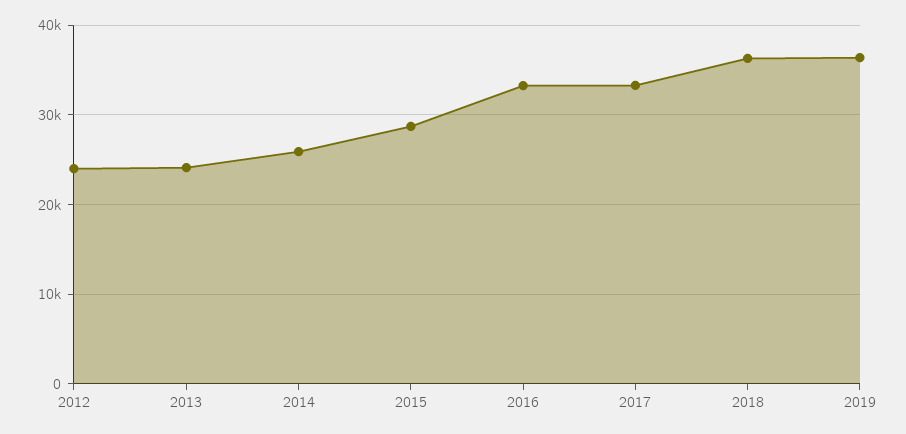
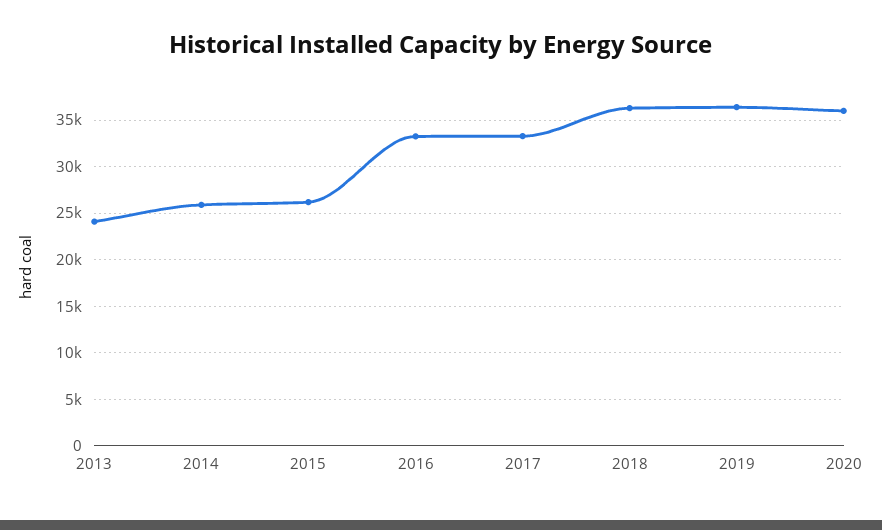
2012: 24000 -> none
2015: 29000 -> 26000
2020: none -> 36000

